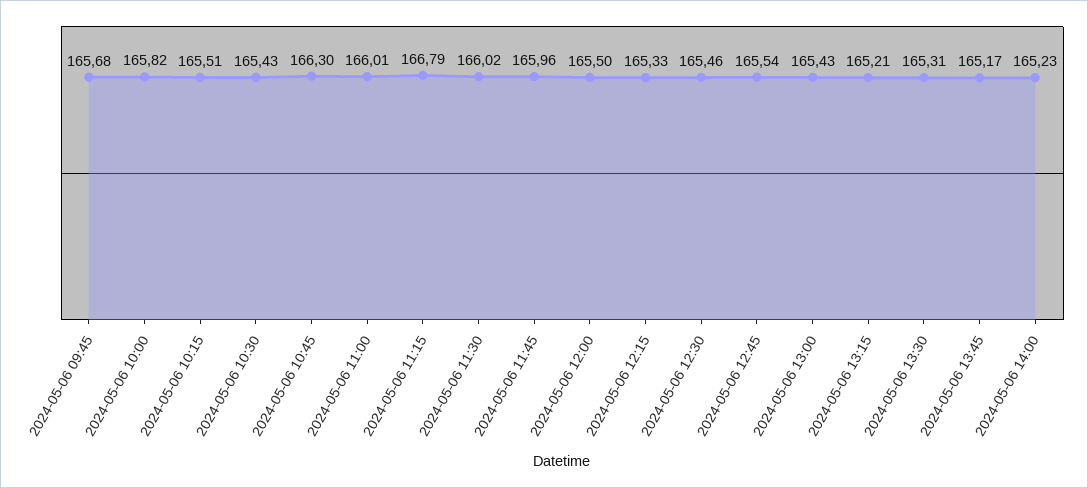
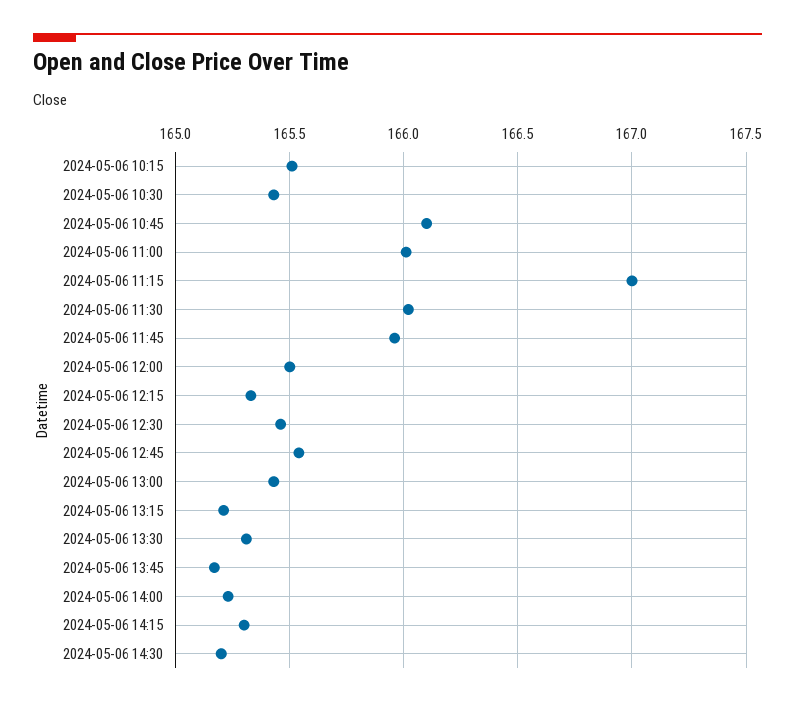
2024-05-06 09:45: 165.68 -> none
2024-05-06 10:00: 165.82 -> none
2024-05-06 10:45: 166.3 -> 166.1
2024-05-06 11:15: 166.79 -> 167
2024-05-06 14:15: none -> 165.3
2024-05-06 14:30: none -> 165.2

